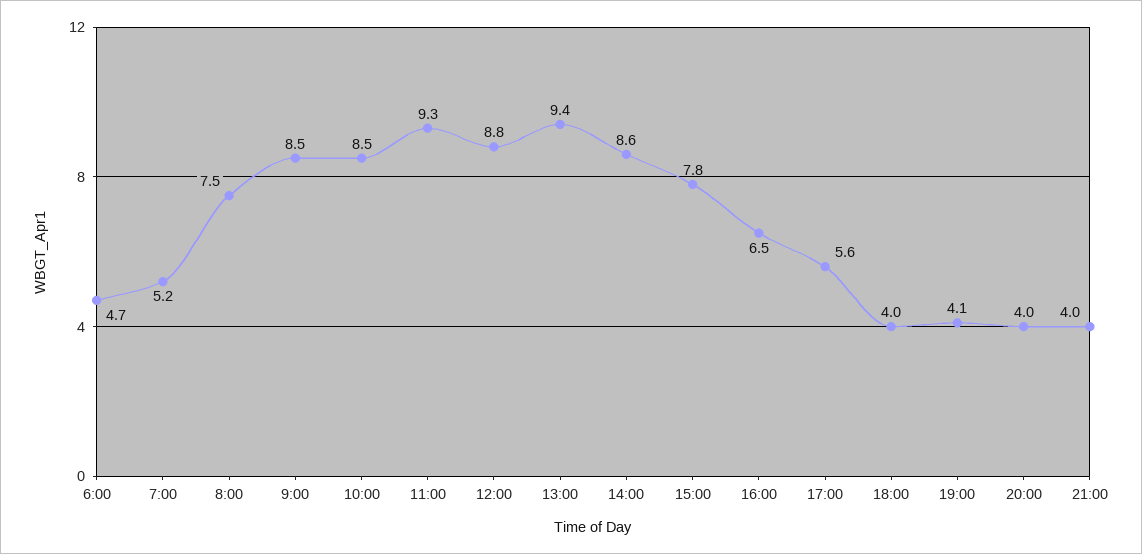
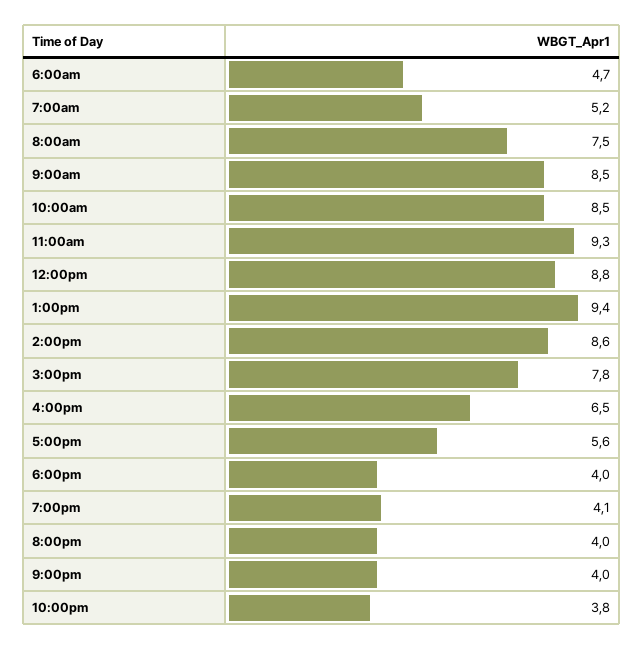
10:00pm: none -> 3.8

